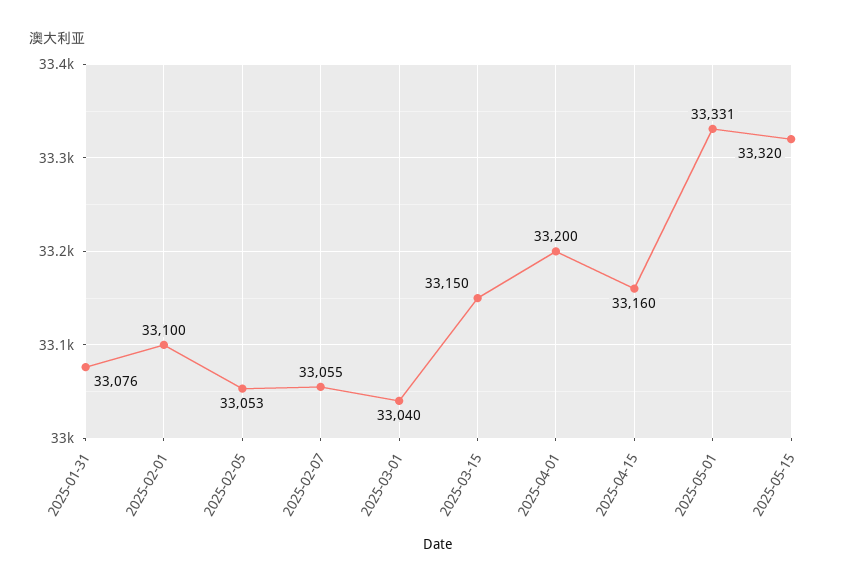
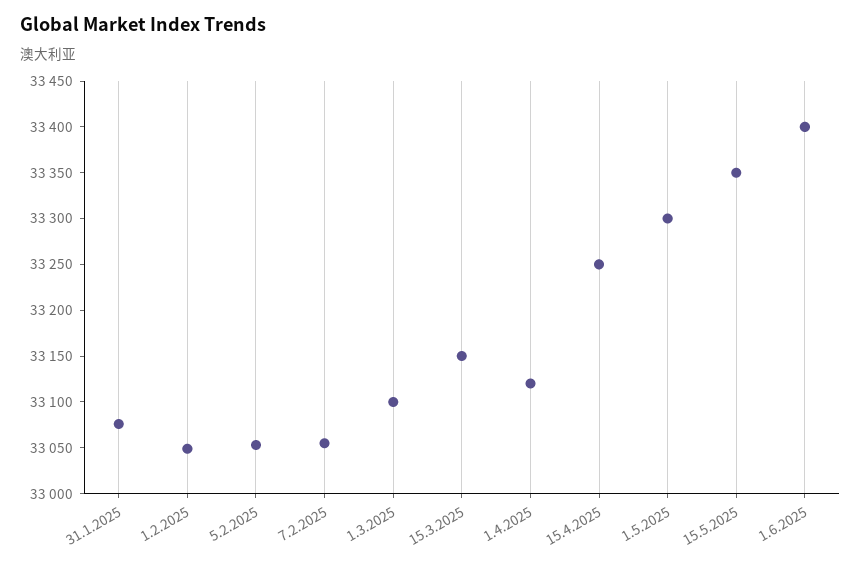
2025-02-01: 33100 -> 33050
2025-03-01: 33040 -> 33100
2025-04-01: 33200 -> 33120
2025-04-15: 33160 -> 33250
2025-05-01: 33331 -> 33300
2025-05-15: 33320 -> 33350
1.6.2025: none -> 33400

